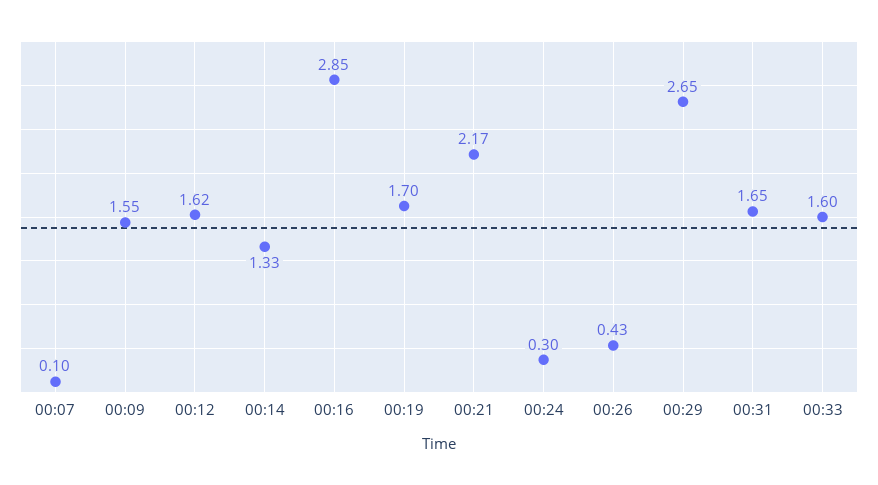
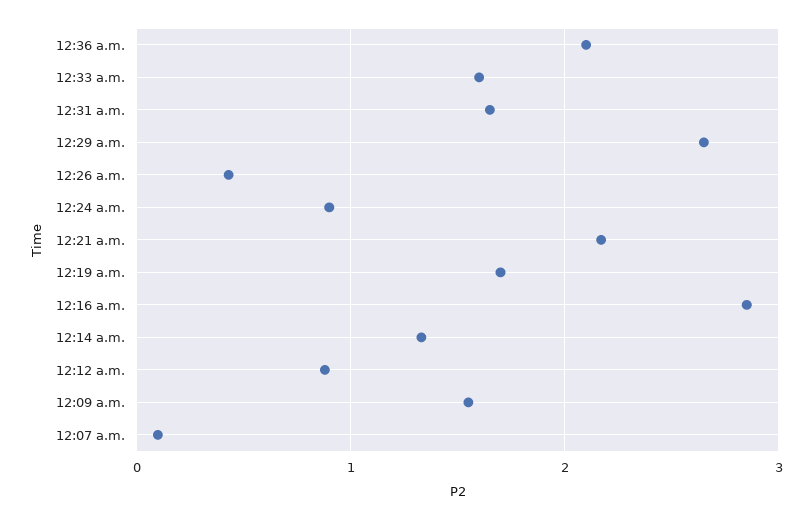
00:12: 1.62 -> 0.9
00:24: 0.3 -> 0.9
12:36 a.m.: none -> 2.1

